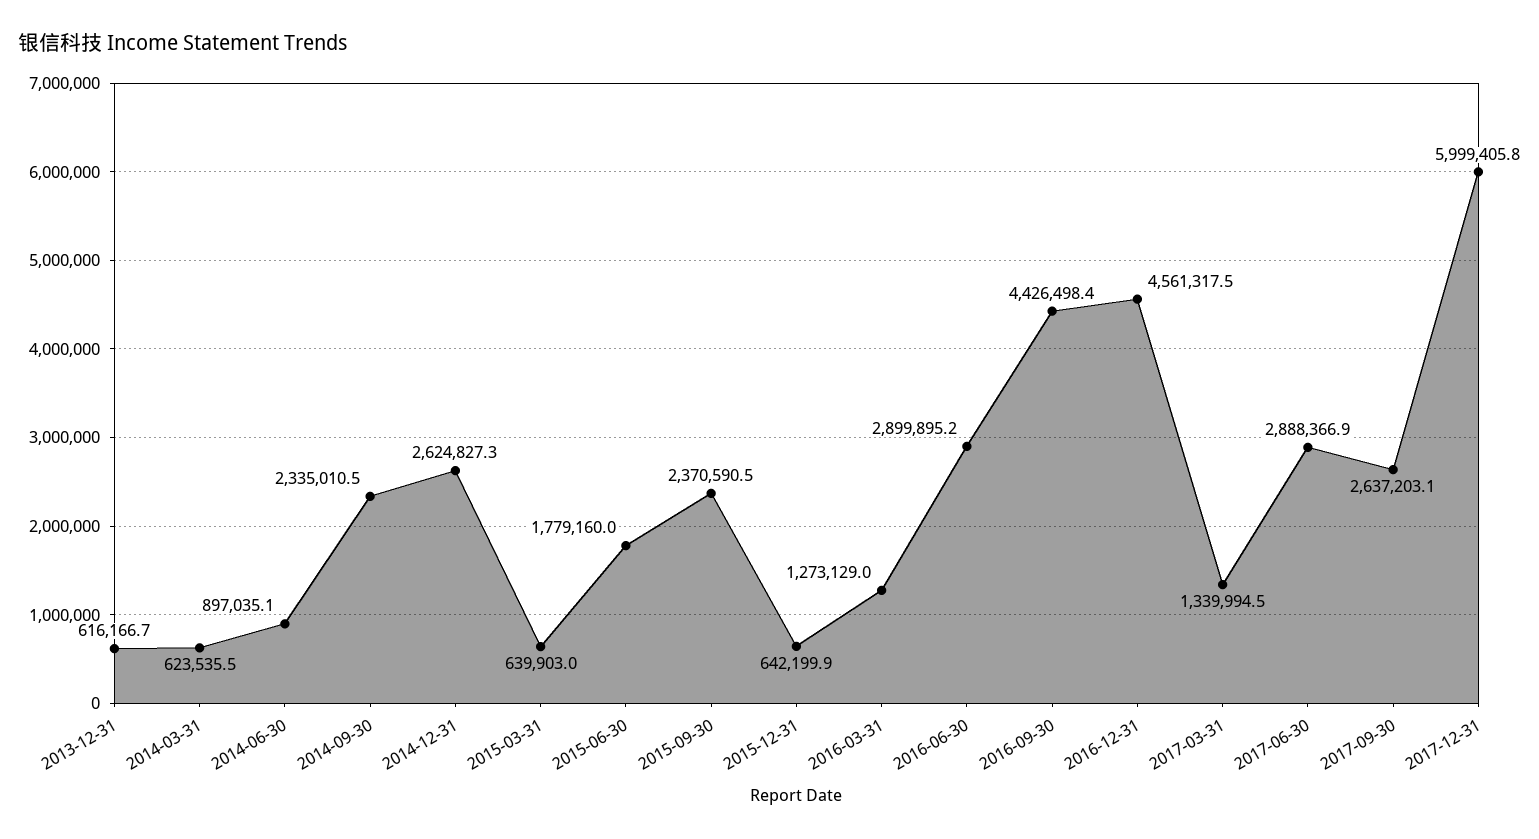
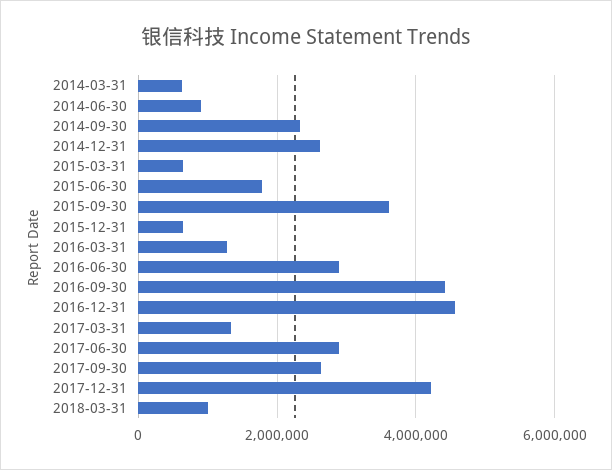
2013-12-31: 616166.7 -> none
2015-09-30: 2370590.5 -> 3600000
2017-12-31: 5999405.8 -> 4200000
2018-03-31: none -> 1000000

